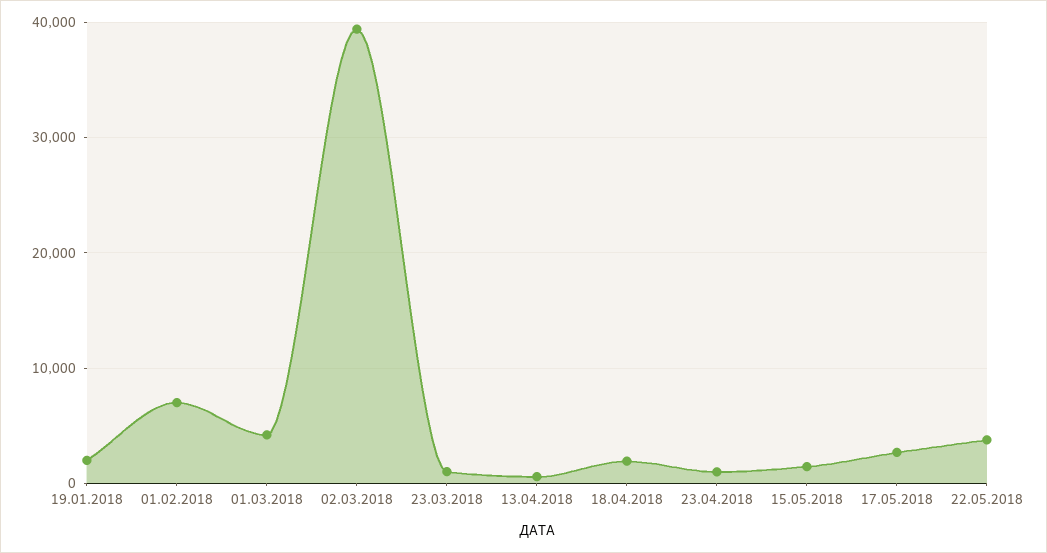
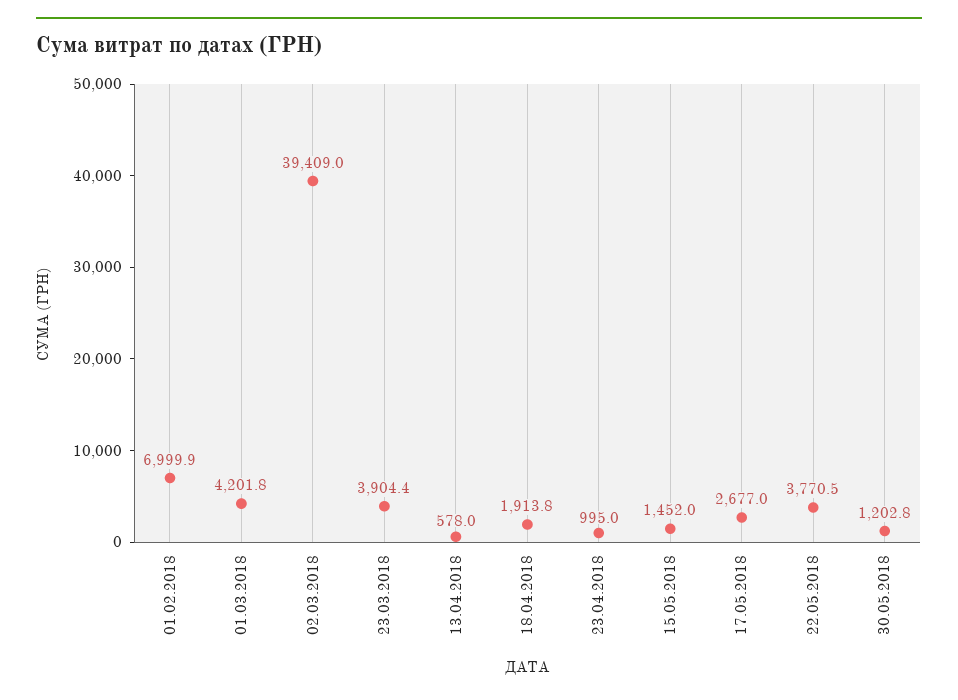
19.01.2018: 2000 -> none
23.03.2018: 1000 -> 3904.4
30.05.2018: none -> 1202.8

